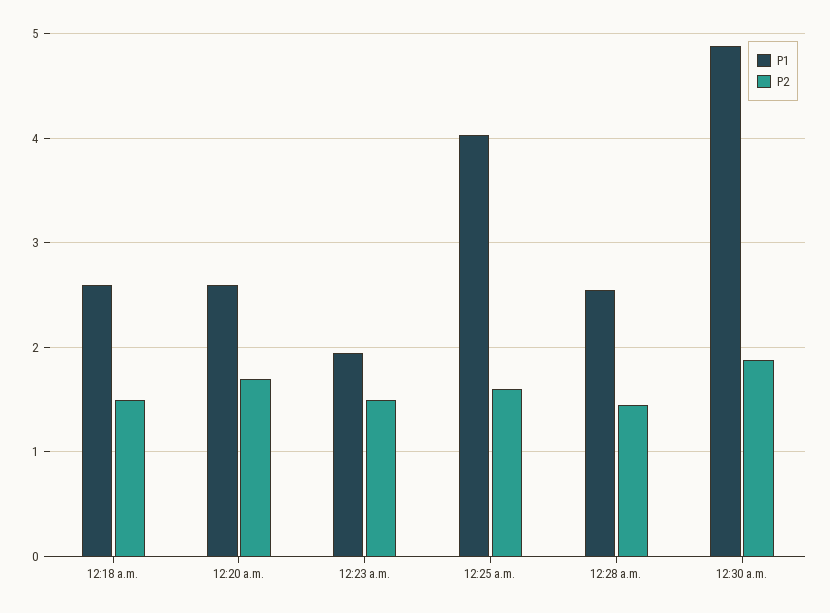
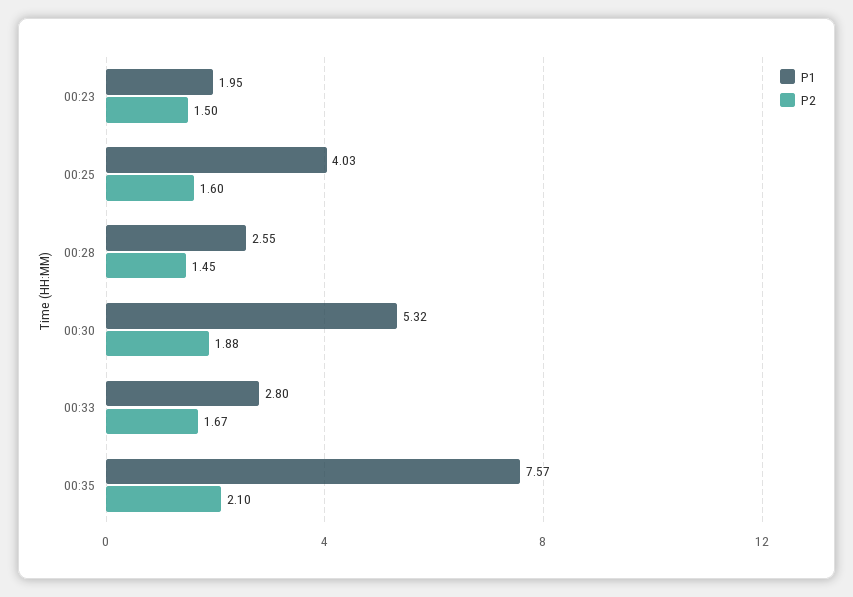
P1, 12:18 a.m.: 2.6 -> none
P2, 12:18 a.m.: 1.5 -> none
P1, 12:20 a.m.: 2.6 -> none
P2, 12:20 a.m.: 1.7 -> none
P1, 12:30 a.m.: 4.9 -> 5.32
P1, 00:33: none -> 2.8
P2, 00:33: none -> 1.67
P1, 00:35: none -> 7.57
P2, 00:35: none -> 2.1

